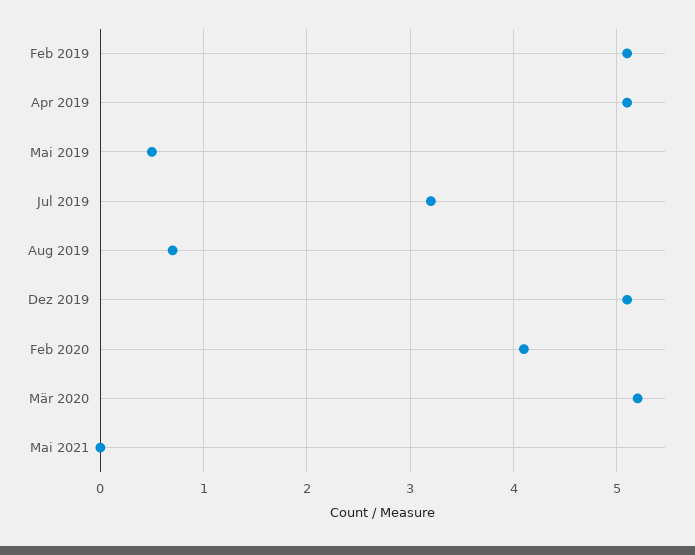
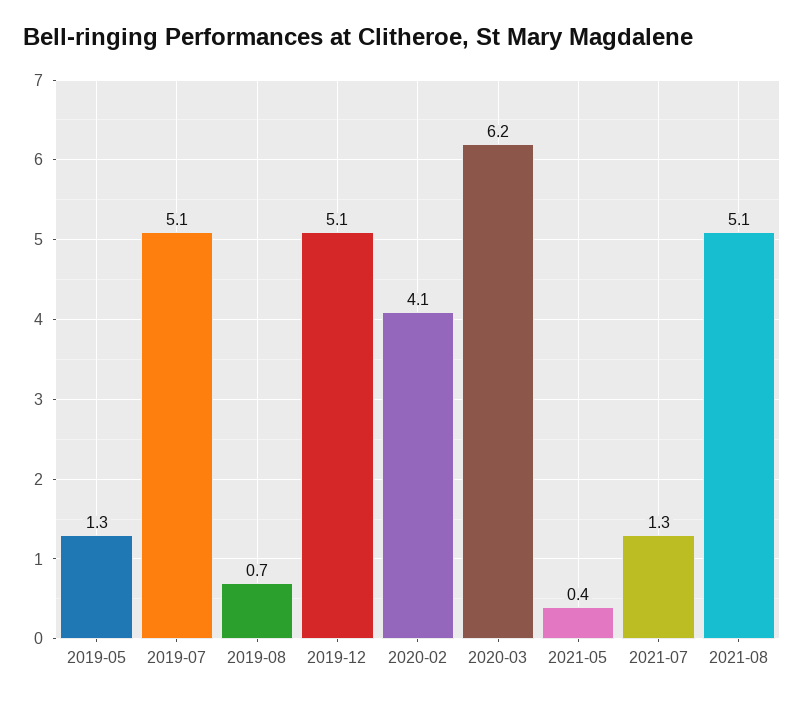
Feb 2019: 5.1 -> none
Apr 2019: 5.1 -> none
Mai 2019: 0.5 -> 1.3
Jul 2019: 3.2 -> 5.1
Mär 2020: 5.2 -> 6.2
Mai 2021: 0 -> 0.4
2021-07: none -> 1.3
2021-08: none -> 5.1

